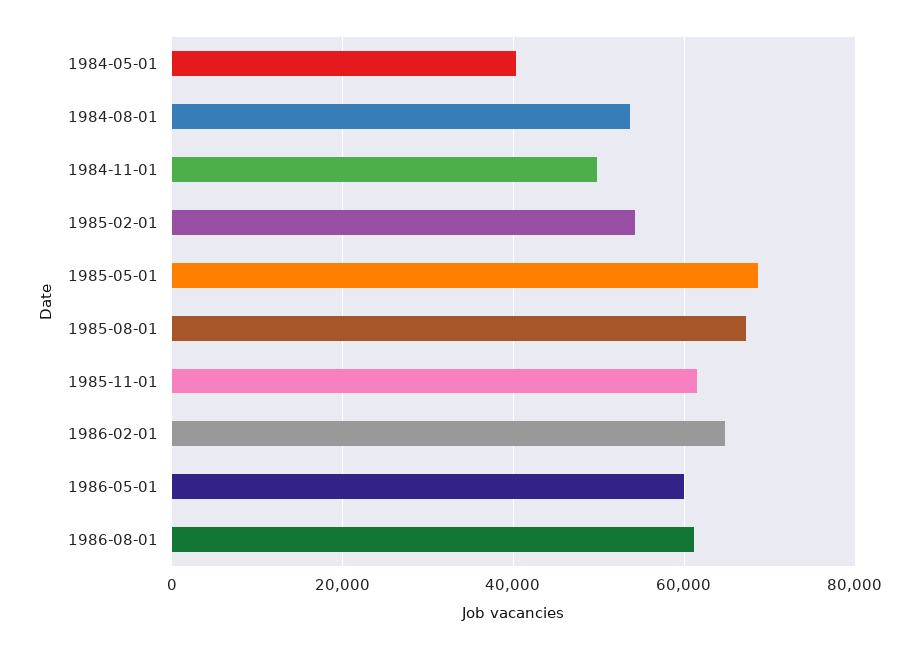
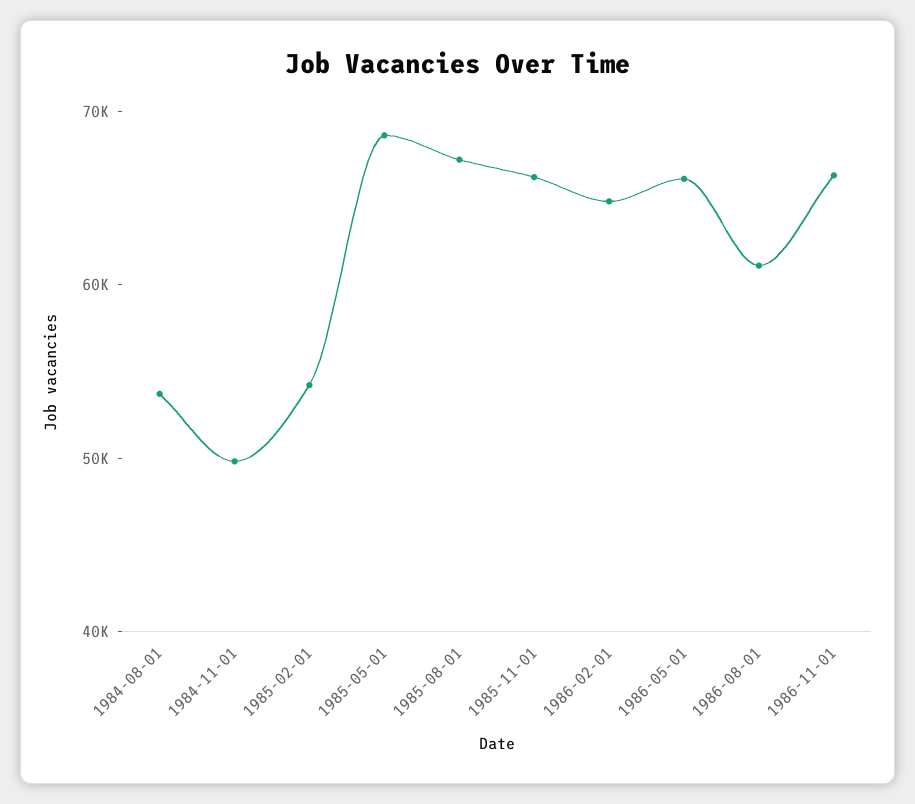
1984-05-01: 40000 -> none
1985-11-01: 62000 -> 66000
1986-05-01: 60000 -> 66000
1986-11-01: none -> 66000

